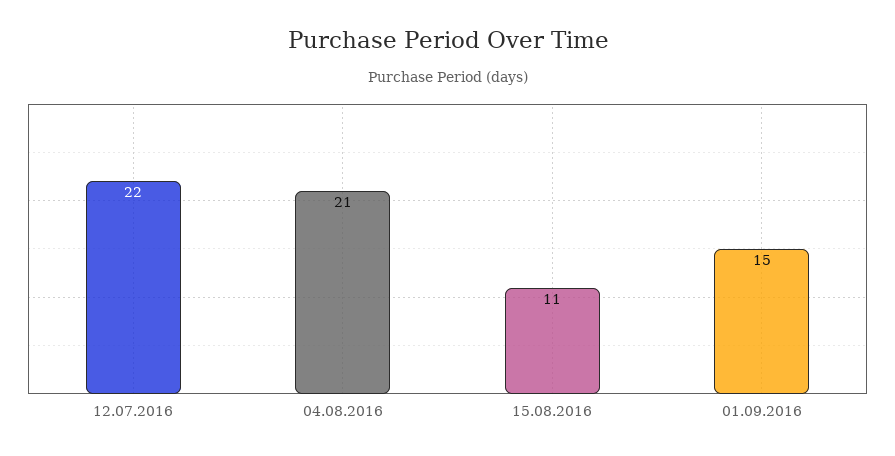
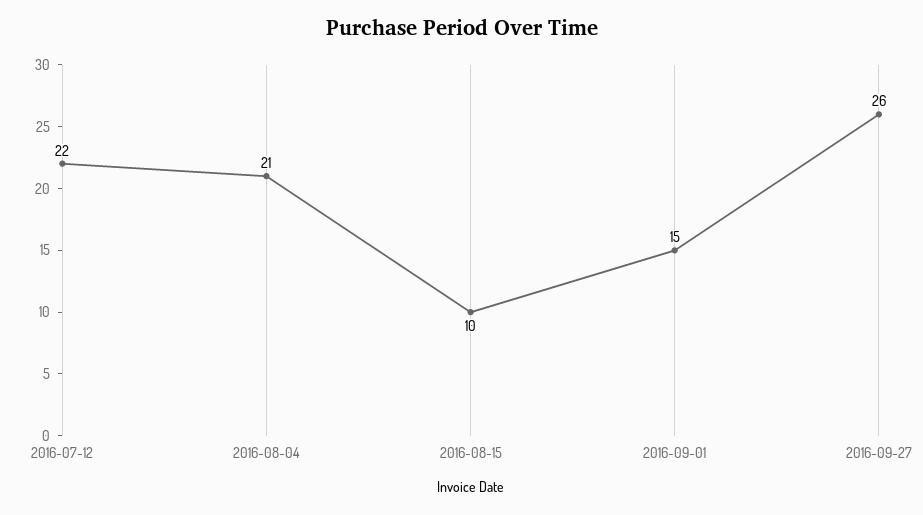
15.08.2016: 11 -> 10
2016-09-27: none -> 26

